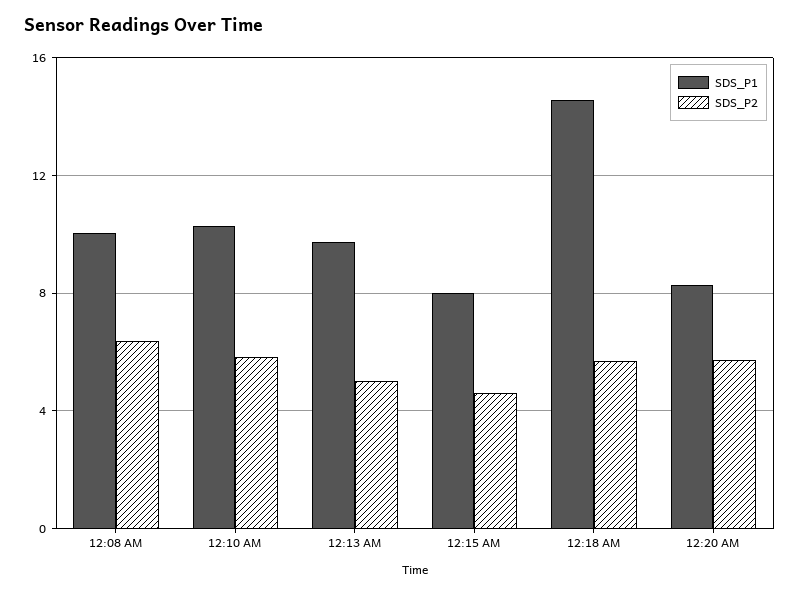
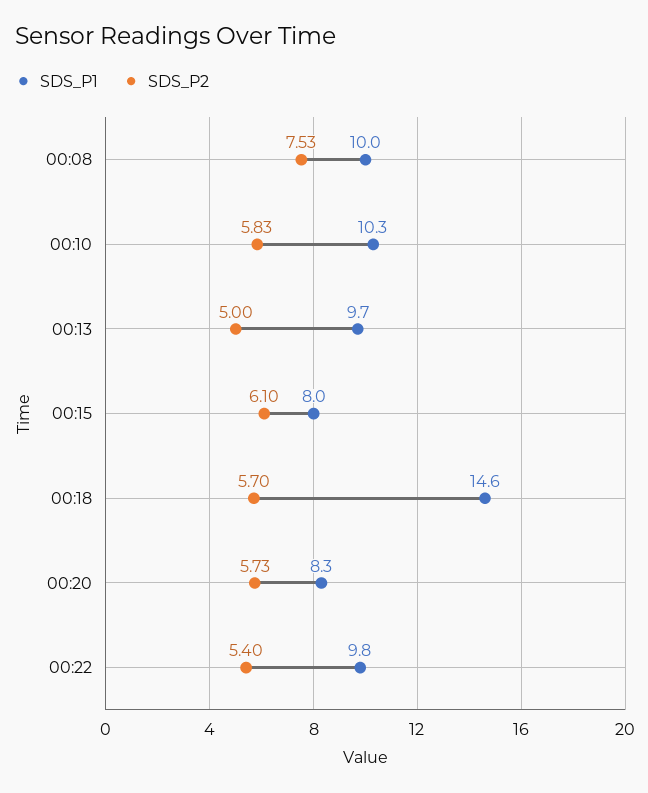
SDS_P2, 12:08 AM: 6.5 -> 7.53
SDS_P2, 12:15 AM: 4.5 -> 6.1
SDS_P1, 00:22: none -> 9.8
SDS_P2, 00:22: none -> 5.4

